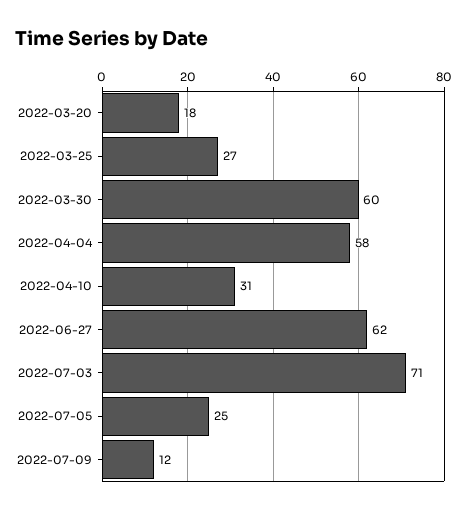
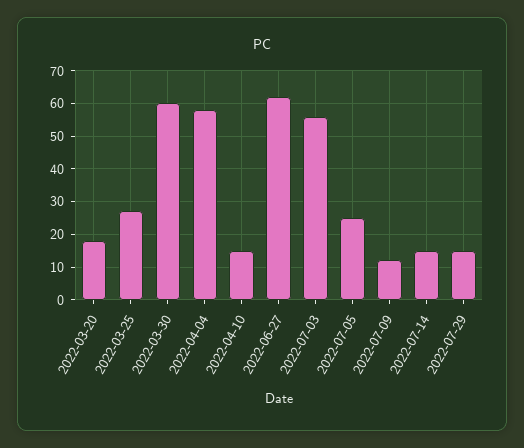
2022-04-10: 31 -> 15
2022-07-03: 71 -> 55
2022-07-14: none -> 15
2022-07-29: none -> 15

